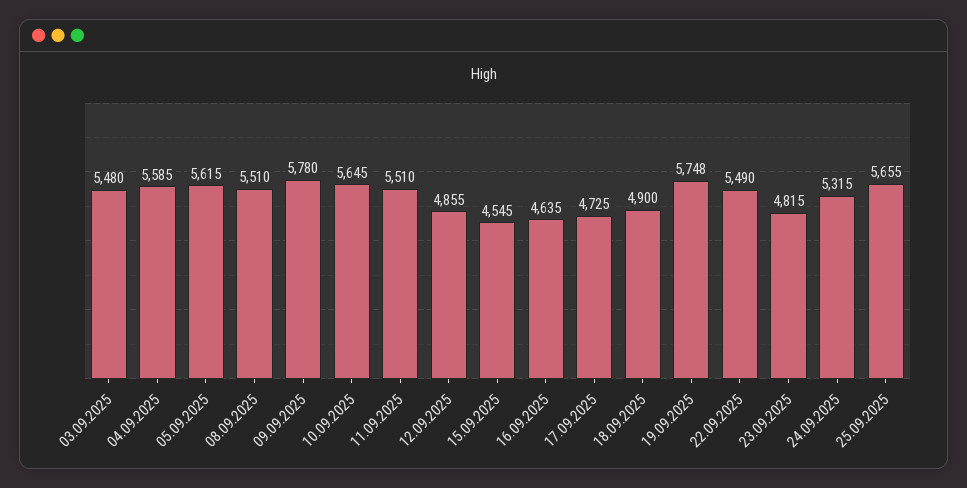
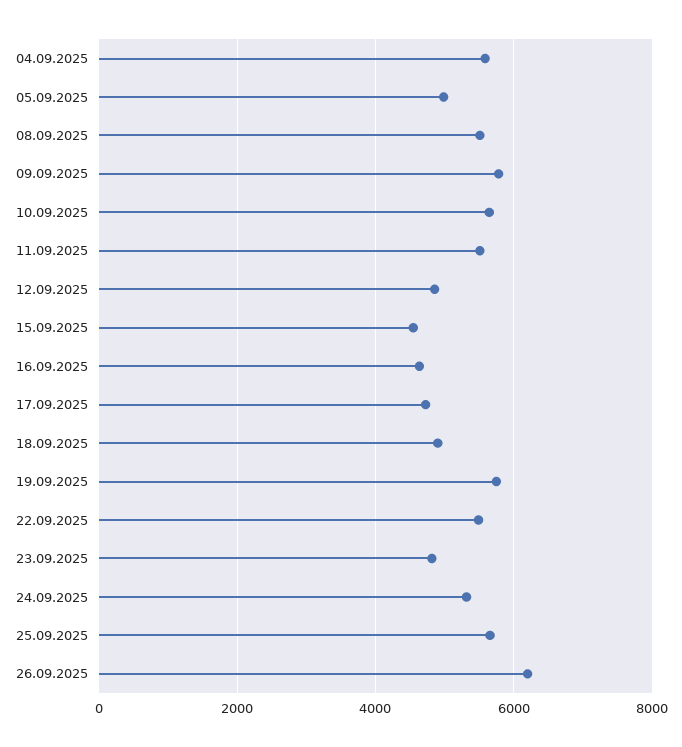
03.09.2025: 5480 -> none
05.09.2025: 5615 -> 5000
26.09.2025: none -> 6200

